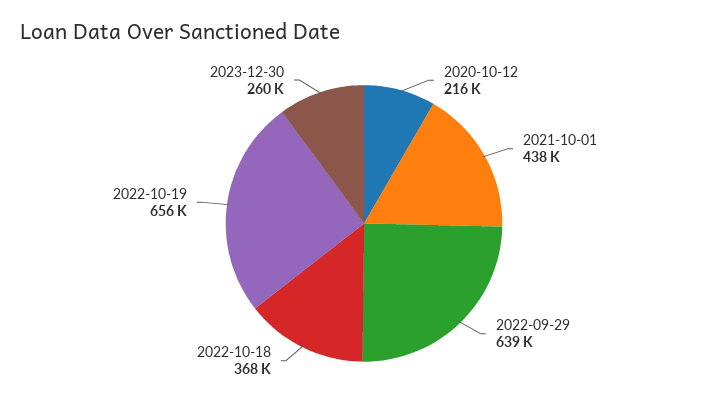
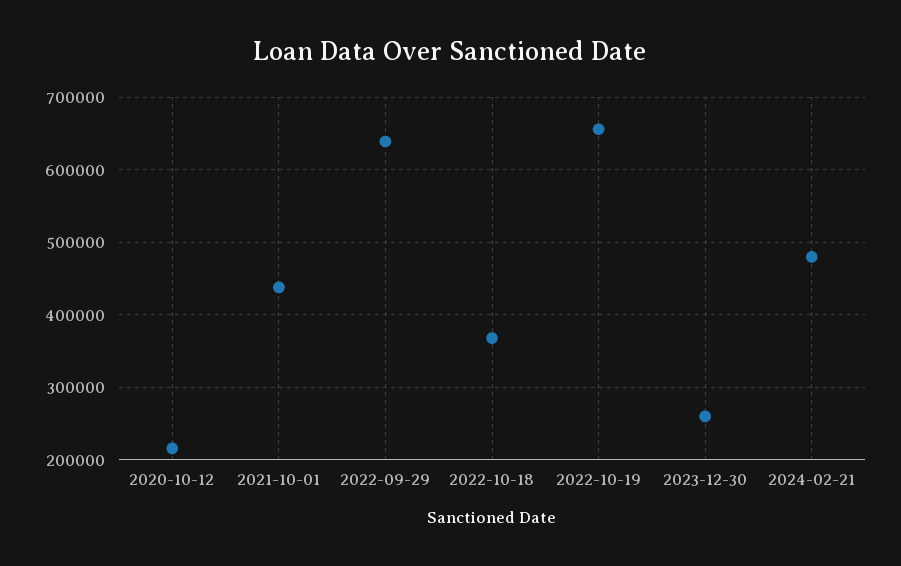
2024-02-21: none -> 480000

